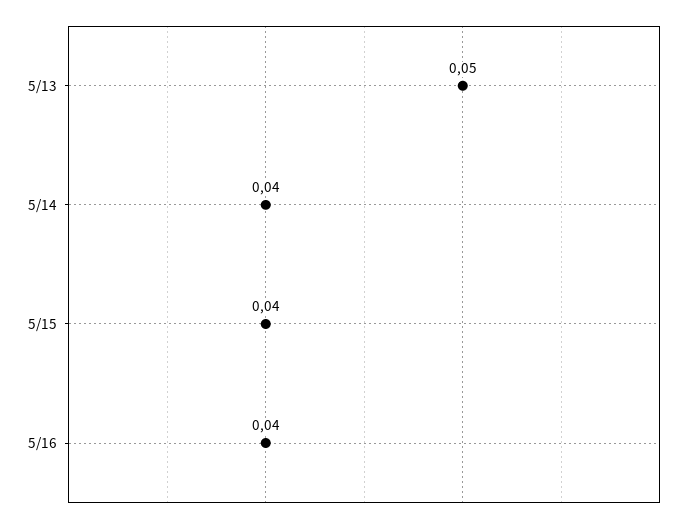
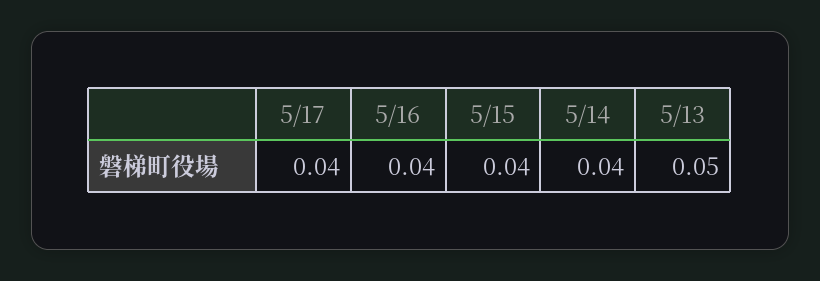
5/17: none -> 0.04

